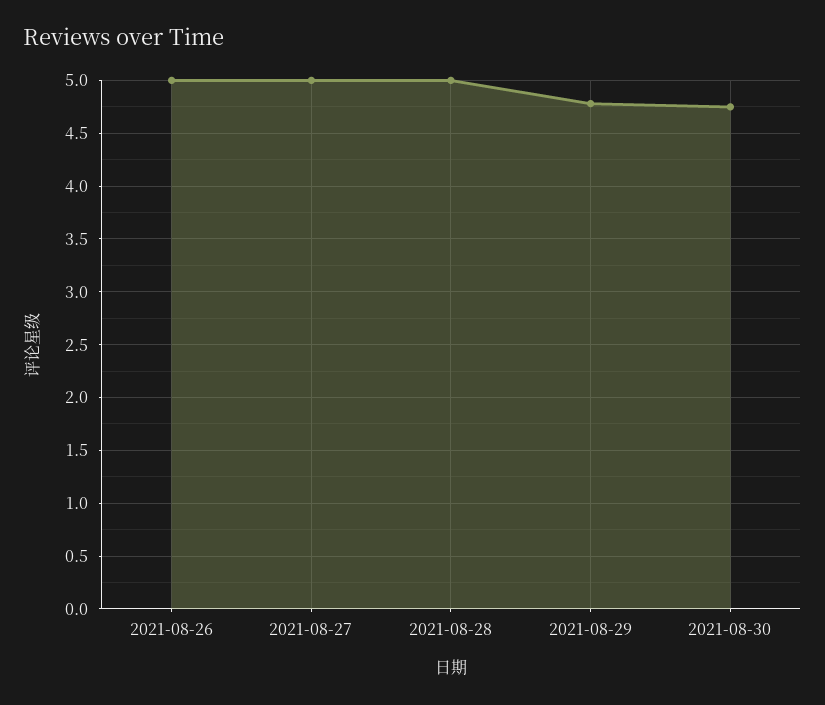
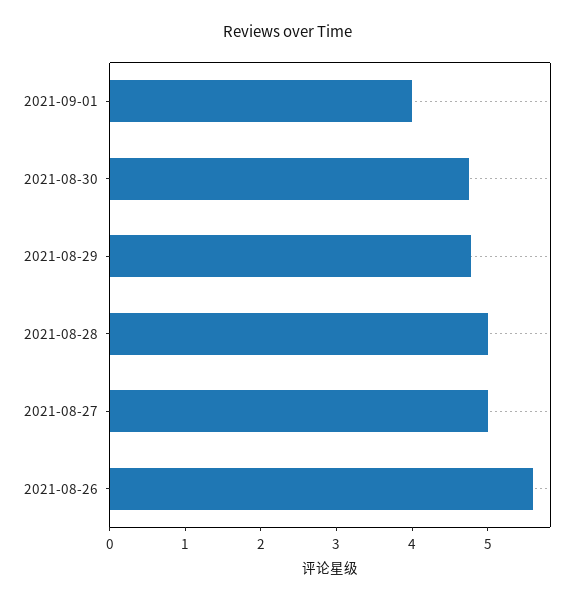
2021-08-26: 5 -> 5.6
2021-09-01: none -> 4

